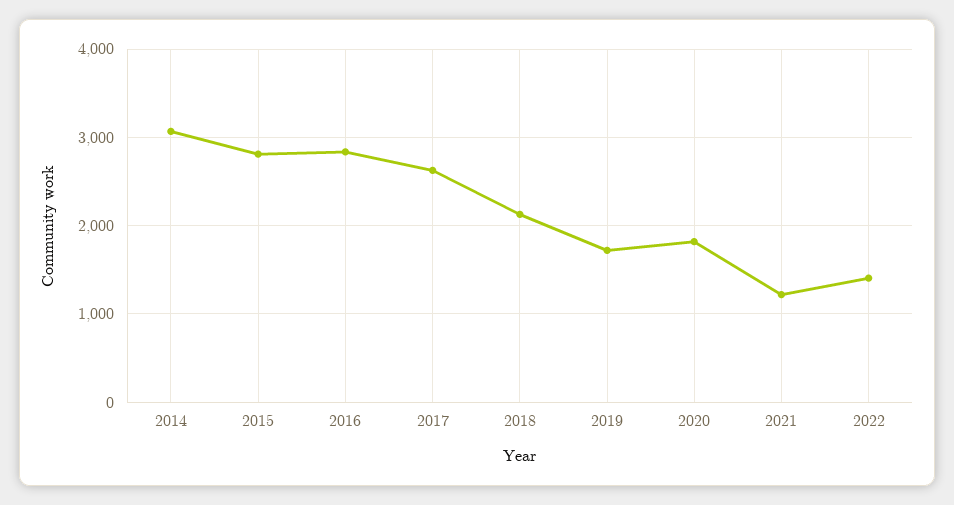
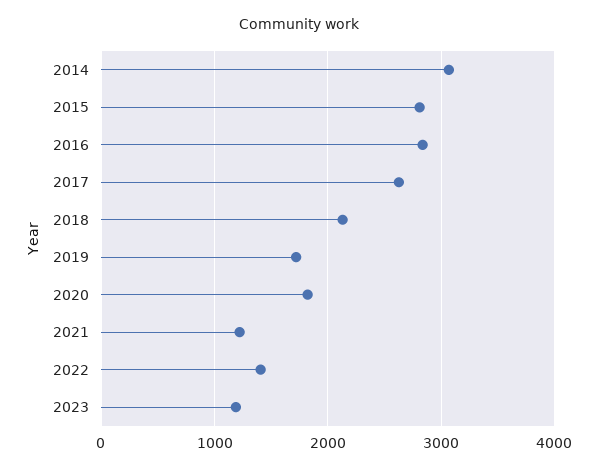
2023: none -> 1200

